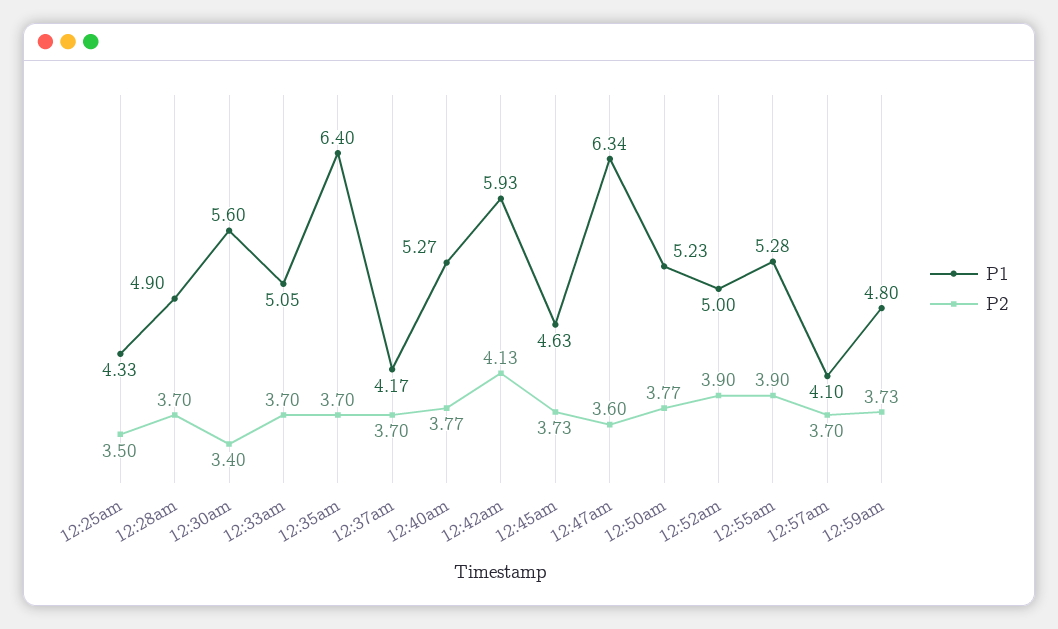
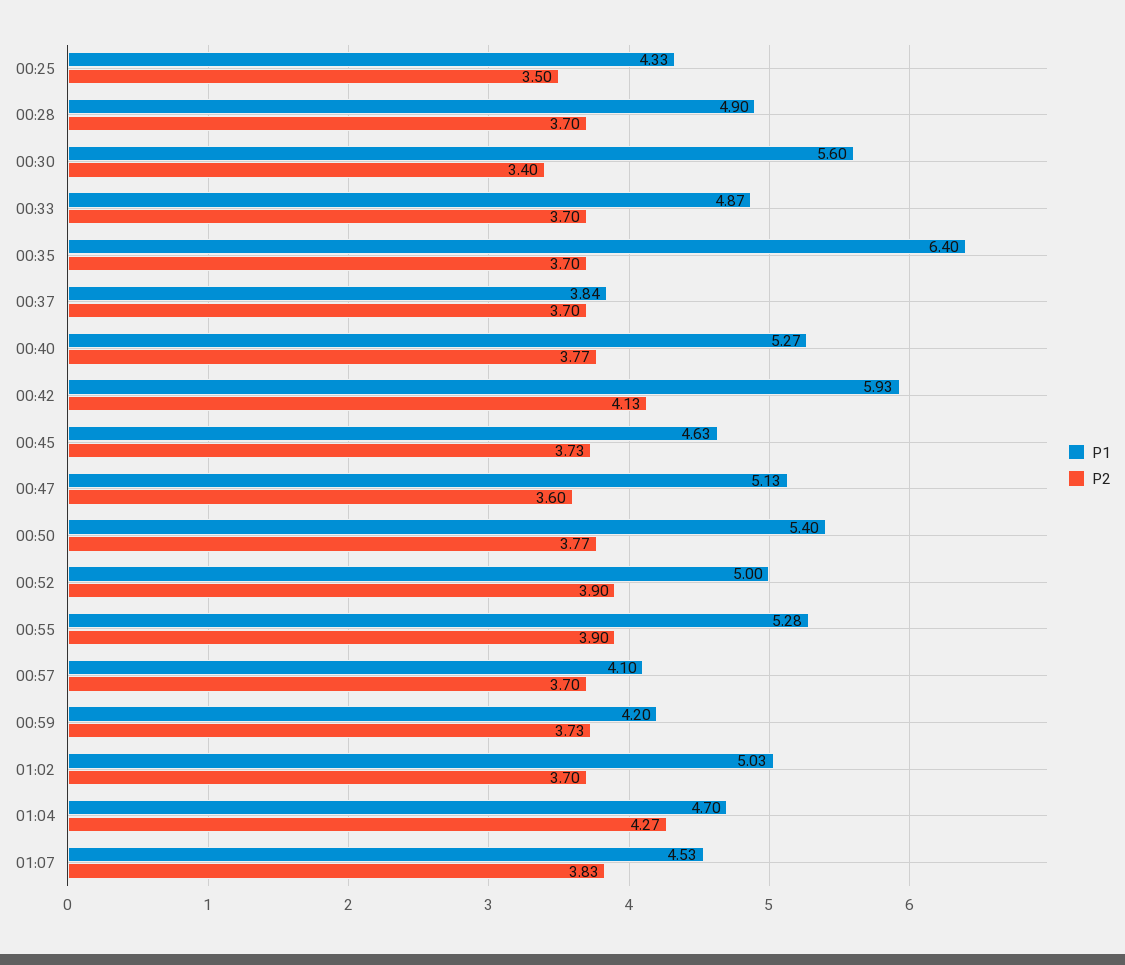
P1, 12:33am: 5.05 -> 4.87
P1, 12:37am: 4.17 -> 3.84
P1, 12:47am: 6.34 -> 5.13
P1, 12:50am: 5.23 -> 5.4
P1, 12:59am: 4.8 -> 4.2
P1, 01:02: none -> 5.03
P2, 01:02: none -> 3.7
P1, 01:04: none -> 4.7
P2, 01:04: none -> 4.27
P1, 01:07: none -> 4.53
P2, 01:07: none -> 3.83

